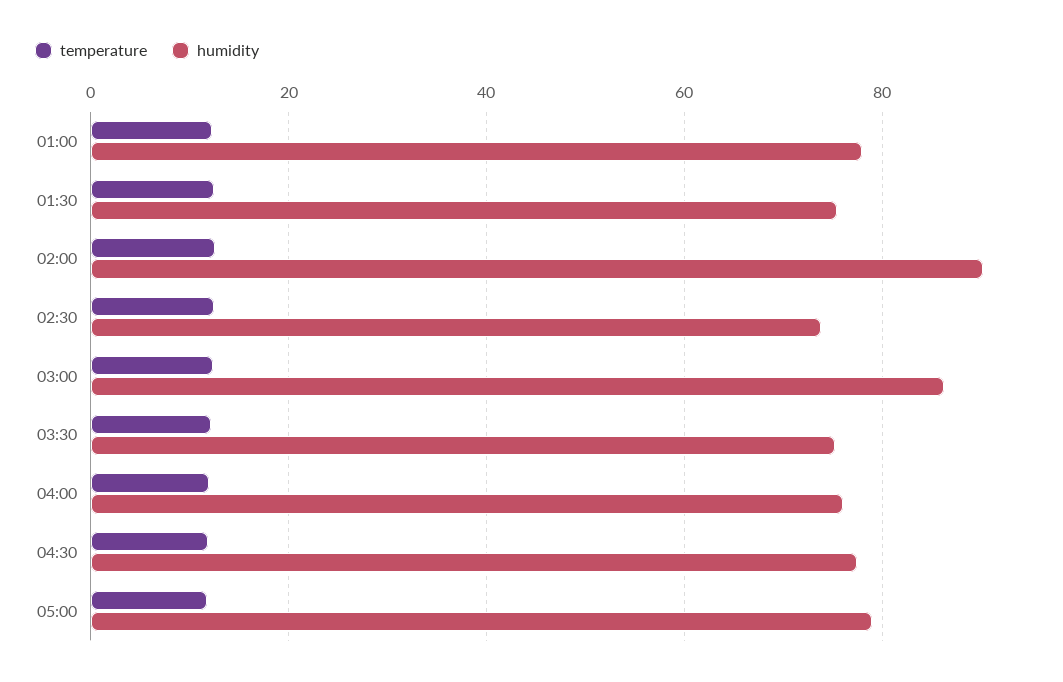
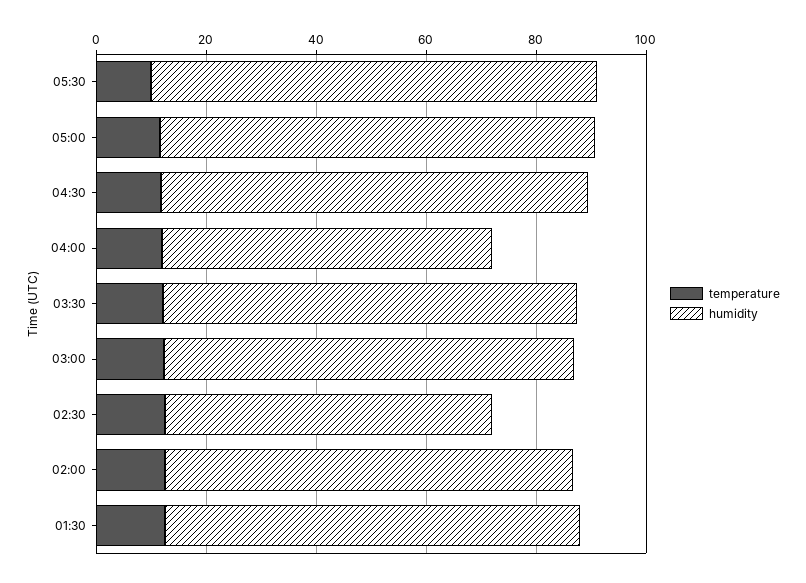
temperature, 01:00: 12 -> none
humidity, 01:00: 78 -> none
humidity, 02:00: 90 -> 75
humidity, 02:30: 74 -> 60
humidity, 03:00: 86 -> 75
humidity, 04:00: 76 -> 60
temperature, 05:30: none -> 10
humidity, 05:30: none -> 80

